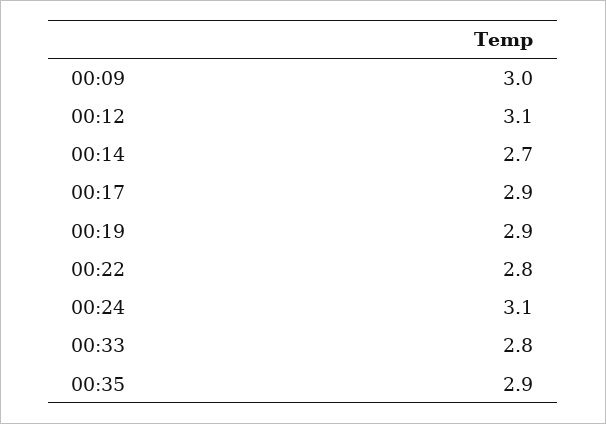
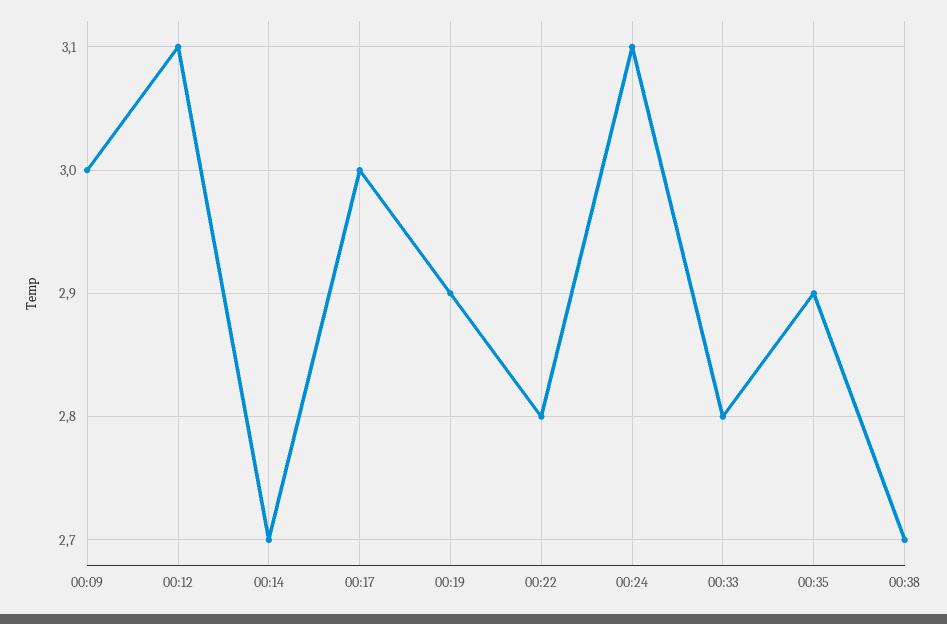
00:17: 2.9 -> 3
00:38: none -> 2.7

